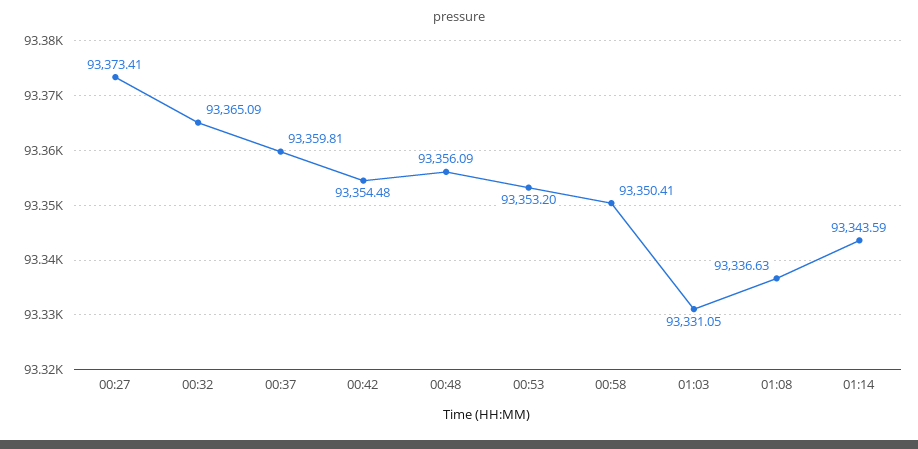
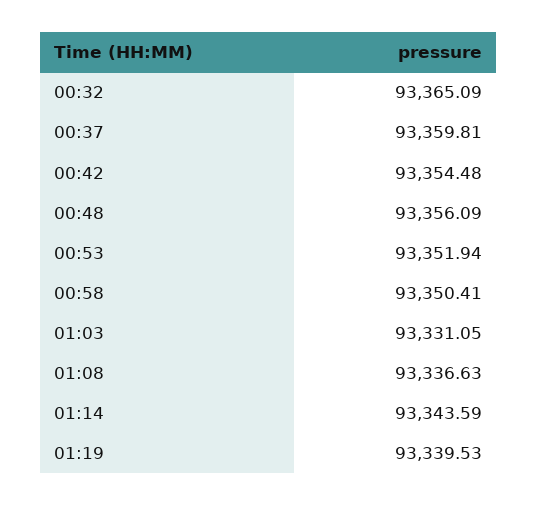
00:27: 93373.41 -> none
00:53: 93353.2 -> 93351.94
01:19: none -> 93339.53

